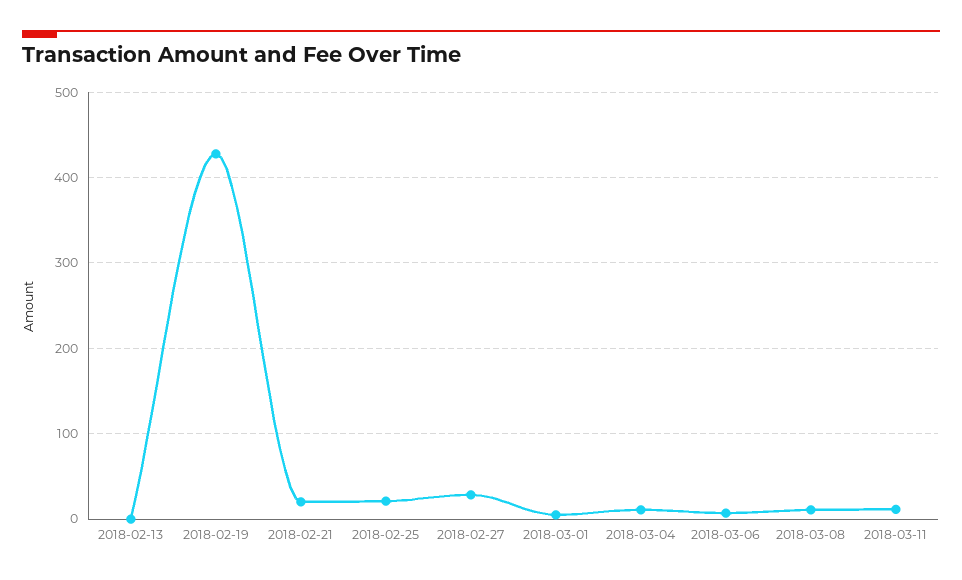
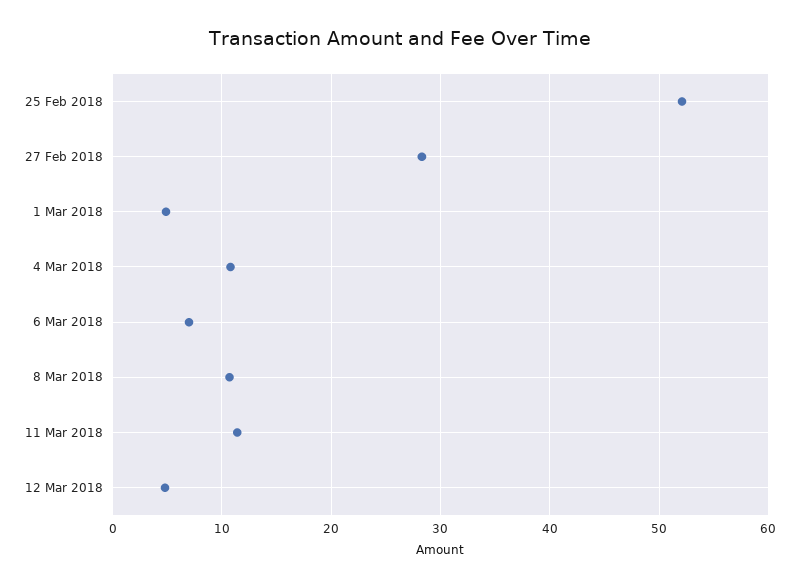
2018-02-13: 0 -> none
2018-02-19: 430 -> none
2018-02-21: 20 -> none
2018-02-25: 20 -> 52
12 Mar 2018: none -> 5

